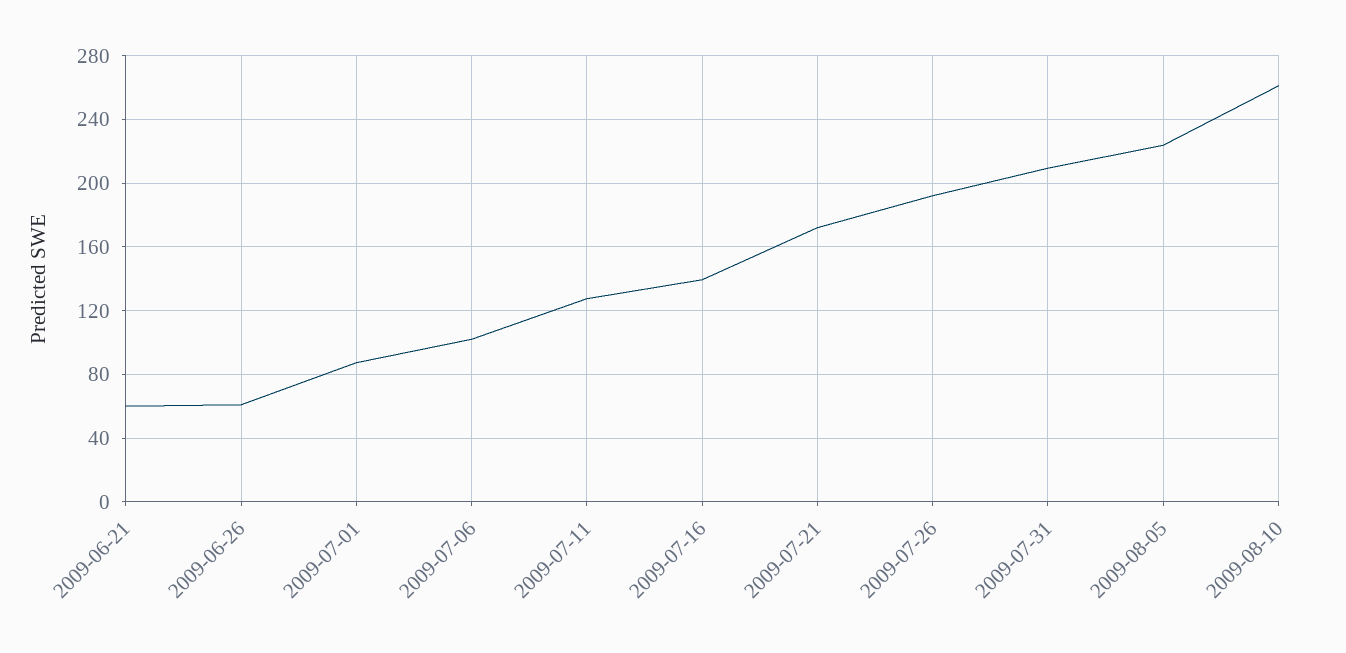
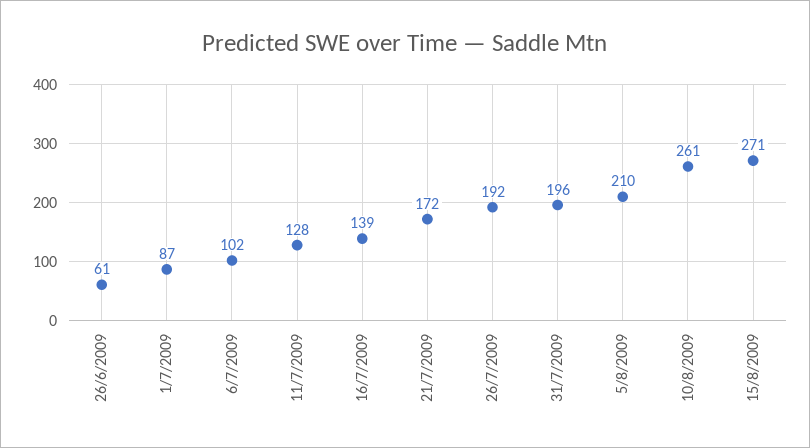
2009-06-21: 60 -> none
2009-07-31: 210 -> 196
2009-08-05: 225 -> 210
15/8/2009: none -> 271

